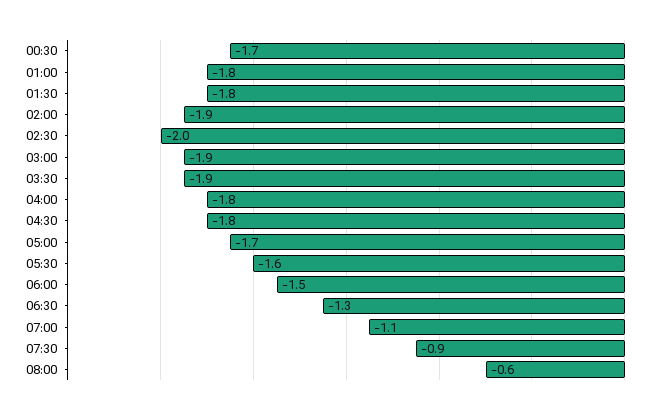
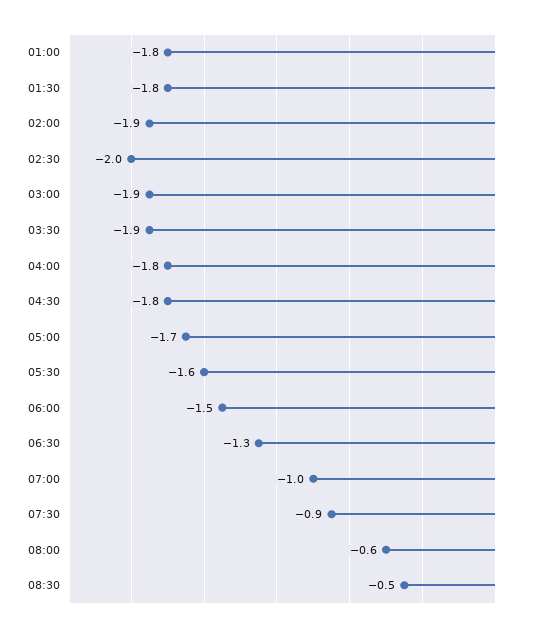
00:30: -1.7 -> none
07:00: -1.1 -> -1
08:30: none -> -0.5

